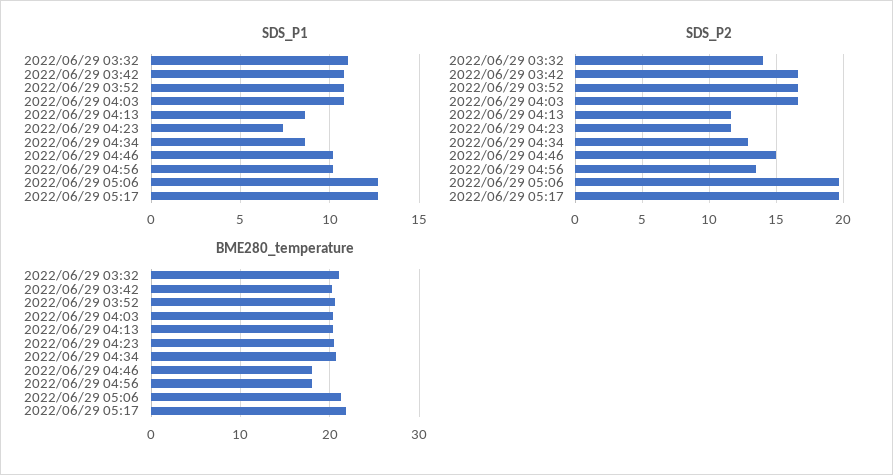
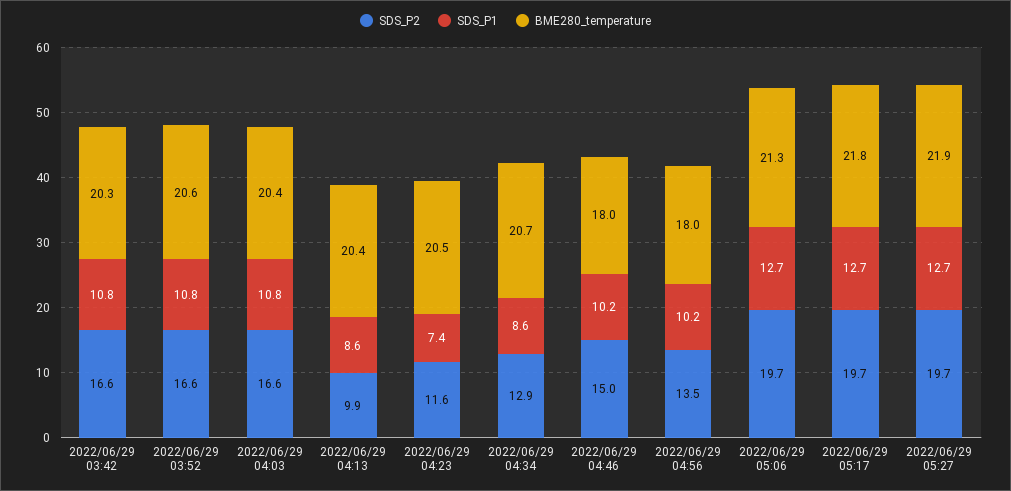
SDS_P1, 2022/06/29 03:32: 11 -> none
SDS_P2, 2022/06/29 03:32: 14 -> none
SDS_P2, 2022/06/29 04:13: 11.5 -> 9.9
BME280_temperature, 2022/06/29 03:32: 21 -> none
SDS_P2, 2022/06/29 05:27: none -> 19.7
SDS_P1, 2022/06/29 05:27: none -> 12.7
BME280_temperature, 2022/06/29 05:27: none -> 21.9

